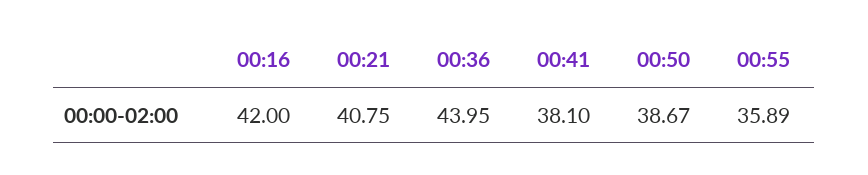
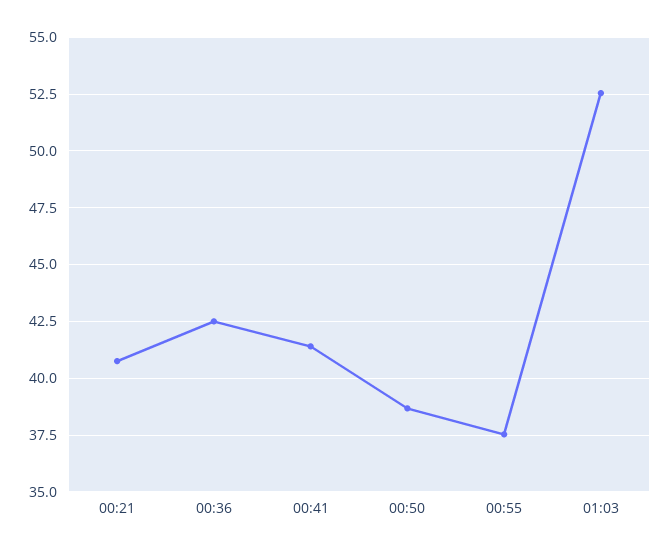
00:16: 42 -> none
00:36: 43.95 -> 42.5
00:41: 38.1 -> 41.5
00:55: 35.89 -> 37.5
01:03: none -> 52.5

